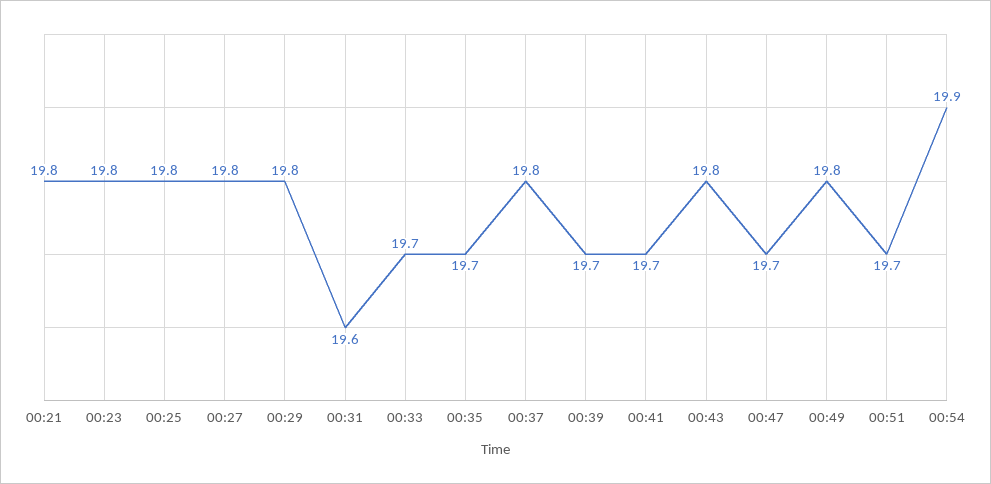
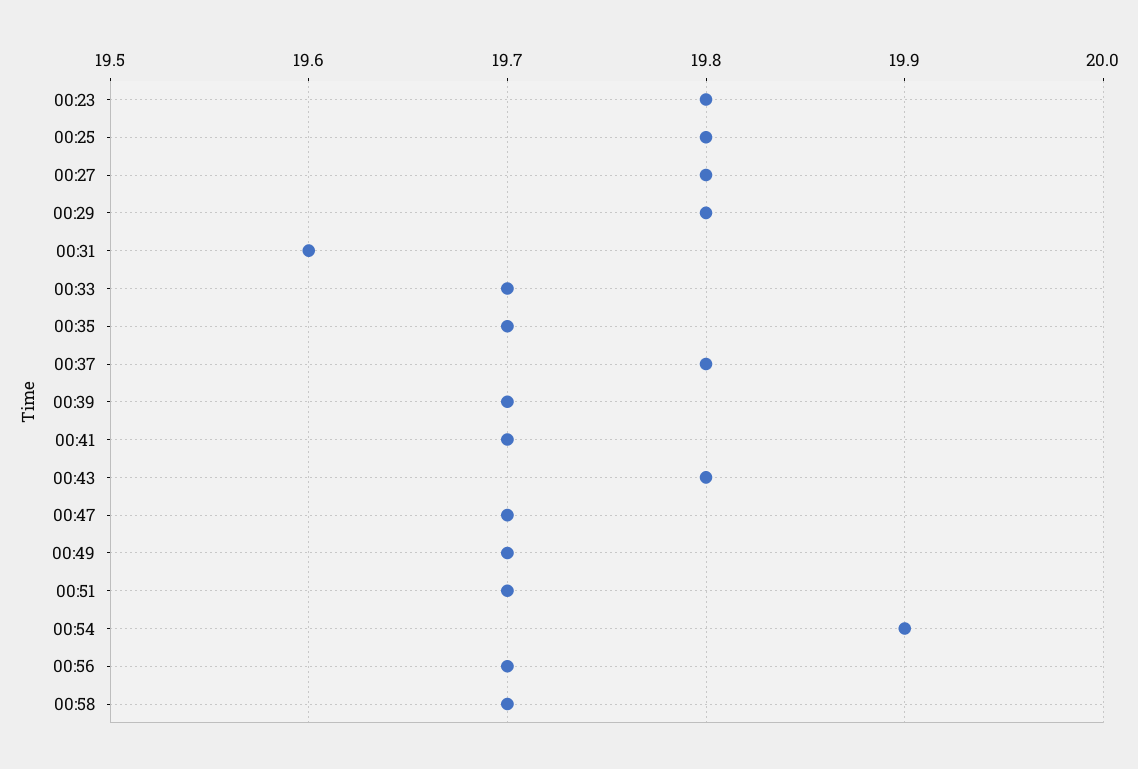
00:21: 19.8 -> none
00:49: 19.8 -> 19.7
00:56: none -> 19.7
00:58: none -> 19.7

